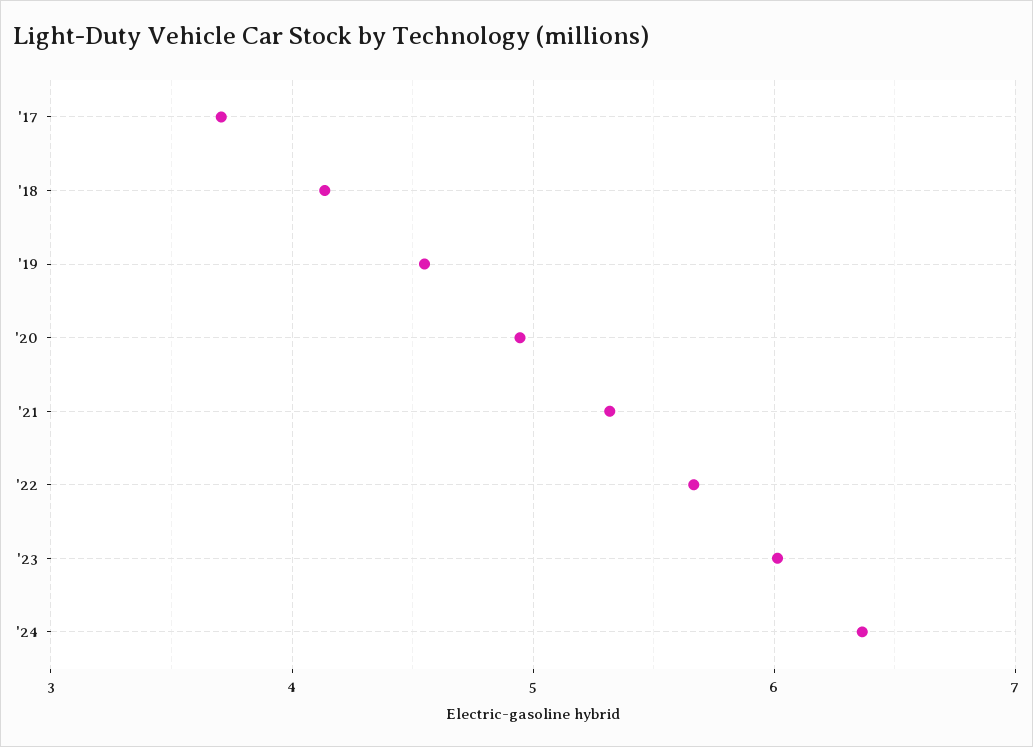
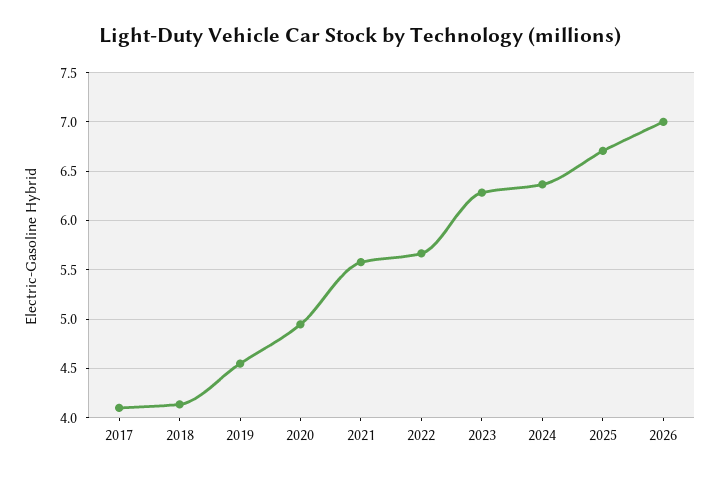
'17: 3.7 -> 4.1
'21: 5.3 -> 5.6
'23: 6 -> 6.3
2025: none -> 6.7
2026: none -> 7

